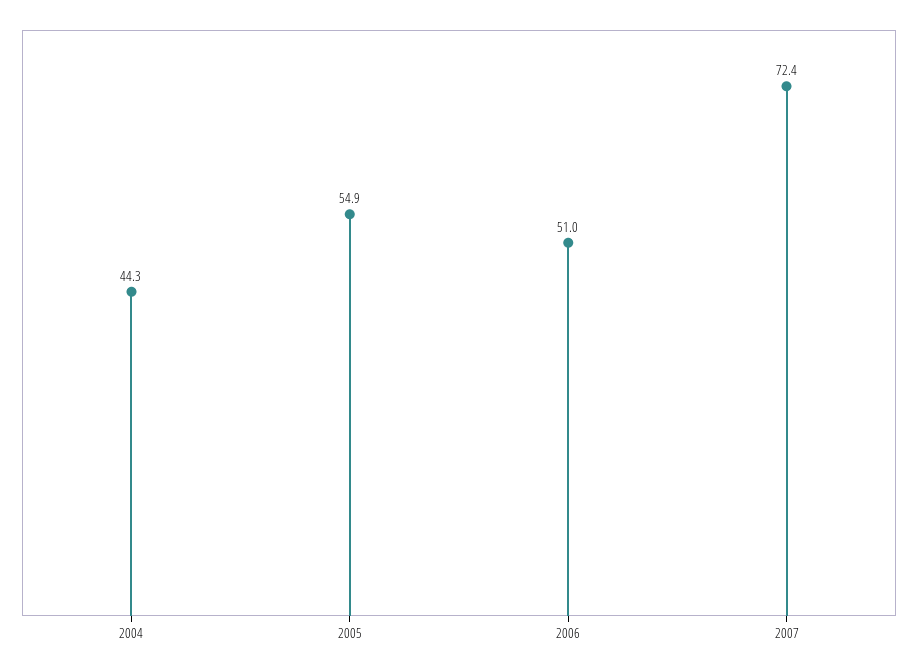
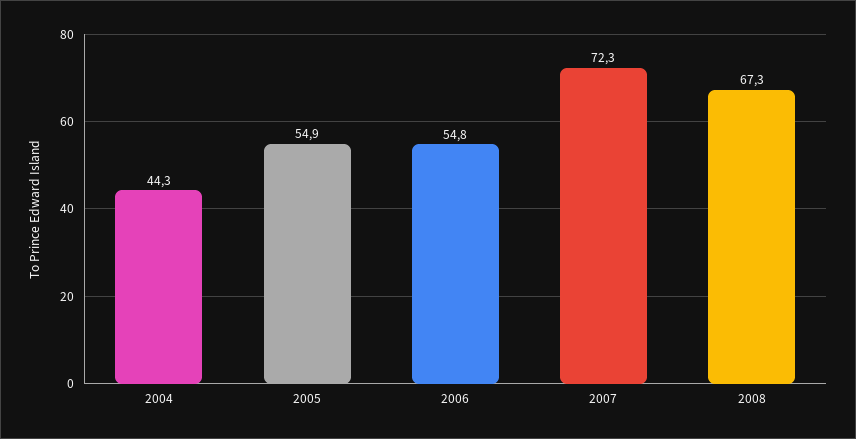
2006: 51 -> 54.8
2007: 72.4 -> 72.3
2008: none -> 67.3

